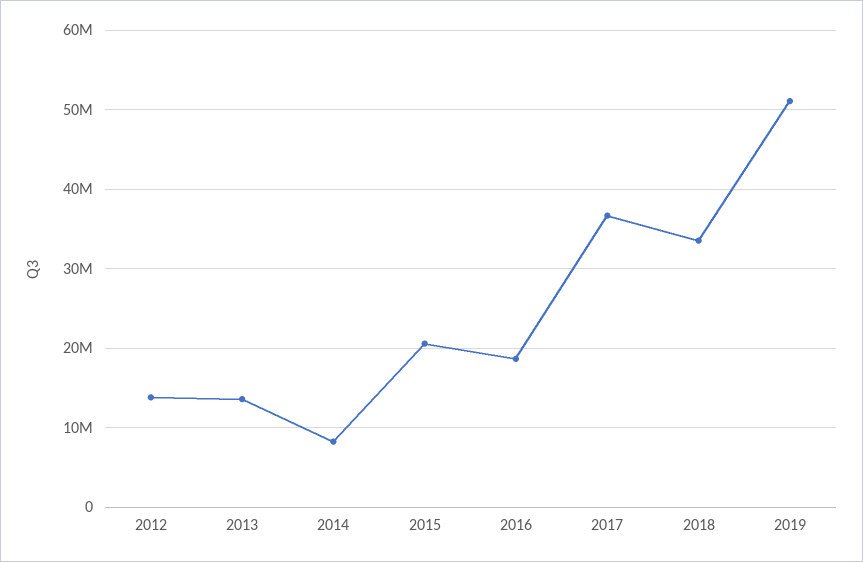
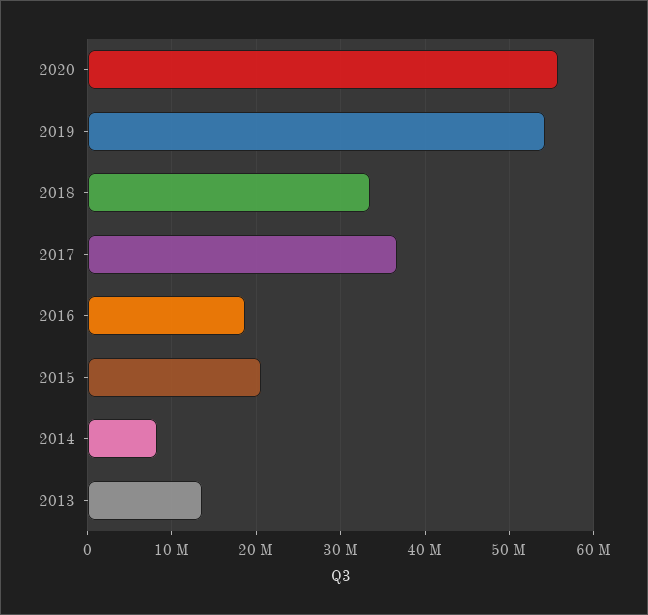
2012: 14000000 -> none
2019: 51000000 -> 54000000
2020: none -> 56000000

